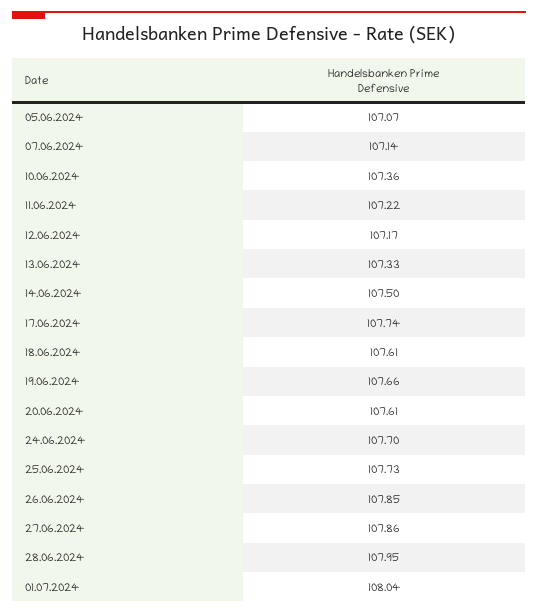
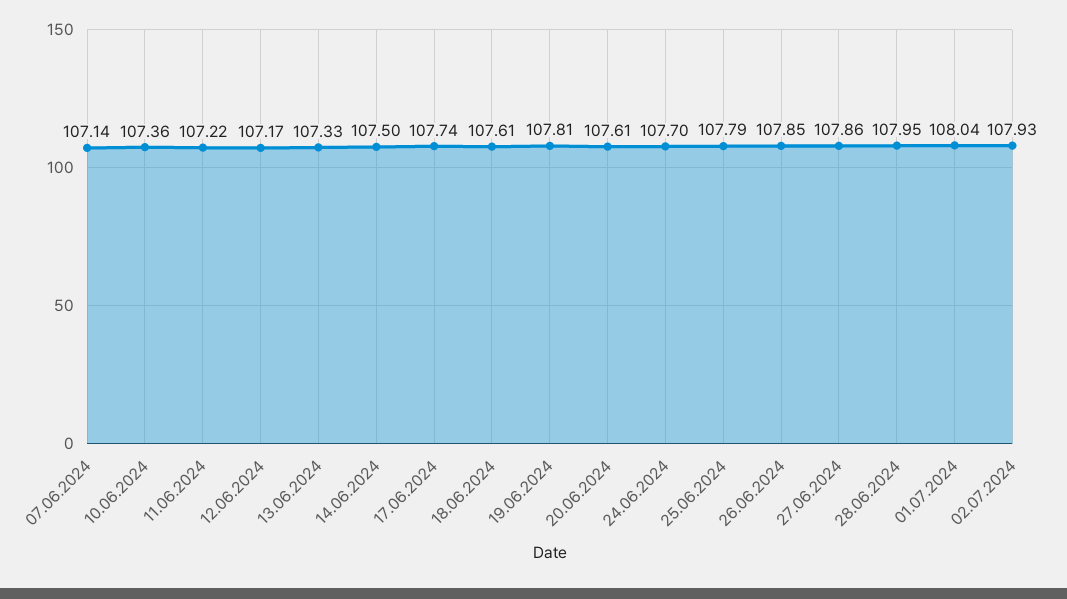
05.06.2024: 107.07 -> none
19.06.2024: 107.66 -> 107.81
25.06.2024: 107.73 -> 107.79
02.07.2024: none -> 107.93

